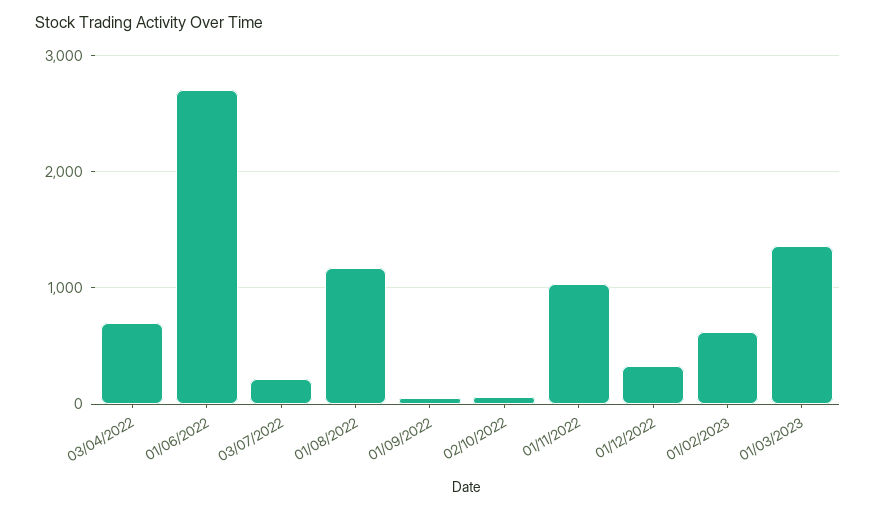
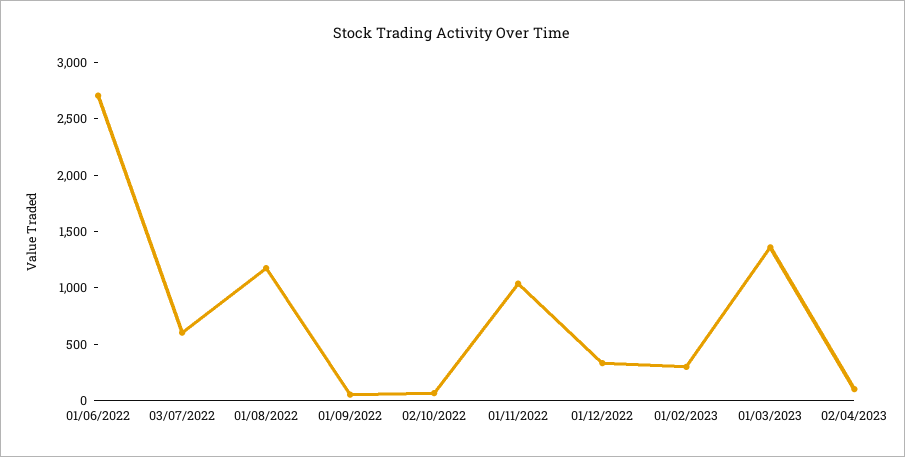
03/04/2022: 700 -> none
03/07/2022: 200 -> 600
01/02/2023: 600 -> 300
02/04/2023: none -> 100

